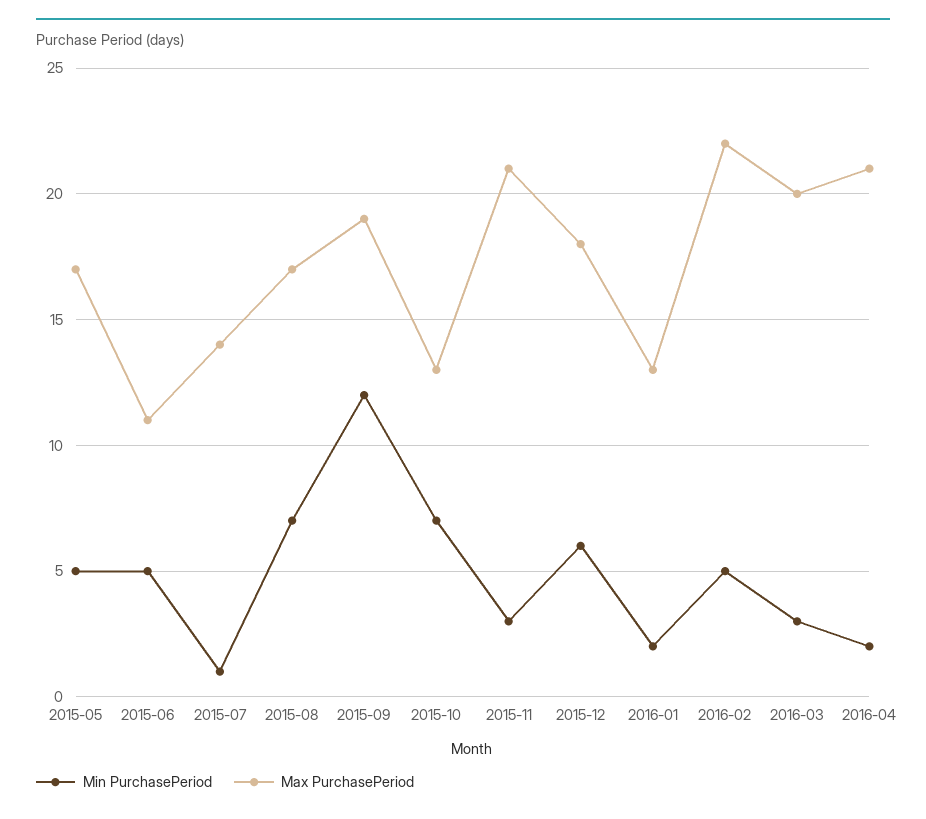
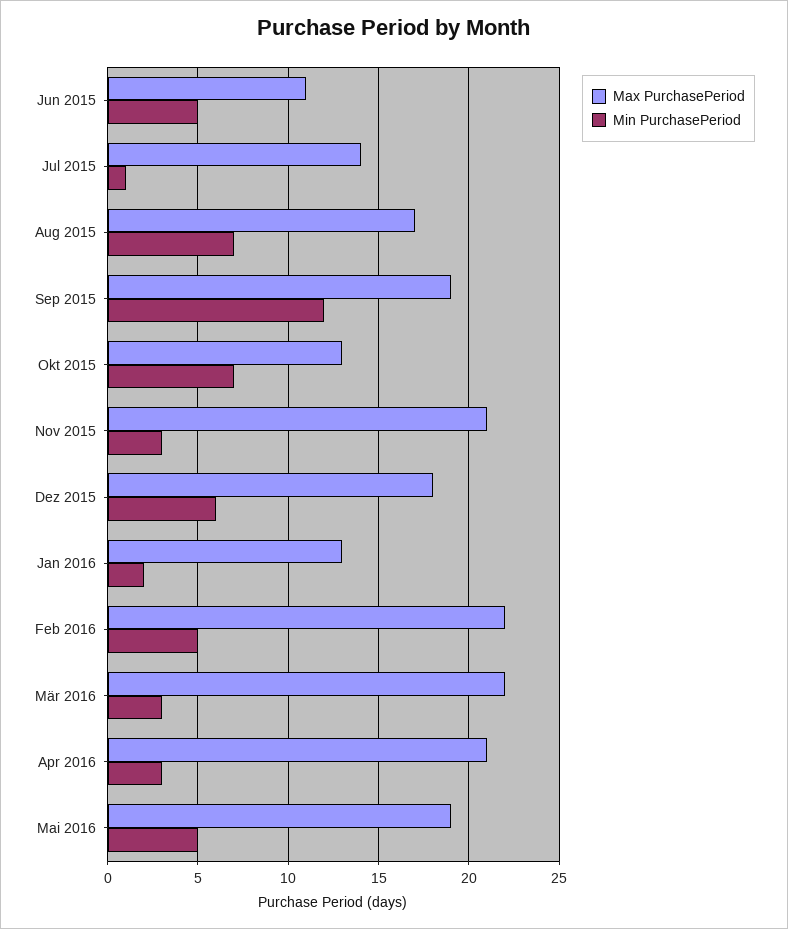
Min PurchasePeriod, 2015-05: 5 -> none
Max PurchasePeriod, 2015-05: 17 -> none
Max PurchasePeriod, 2016-03: 20 -> 22
Min PurchasePeriod, 2016-04: 2 -> 3
Max PurchasePeriod, Mai 2016: none -> 19
Min PurchasePeriod, Mai 2016: none -> 5

